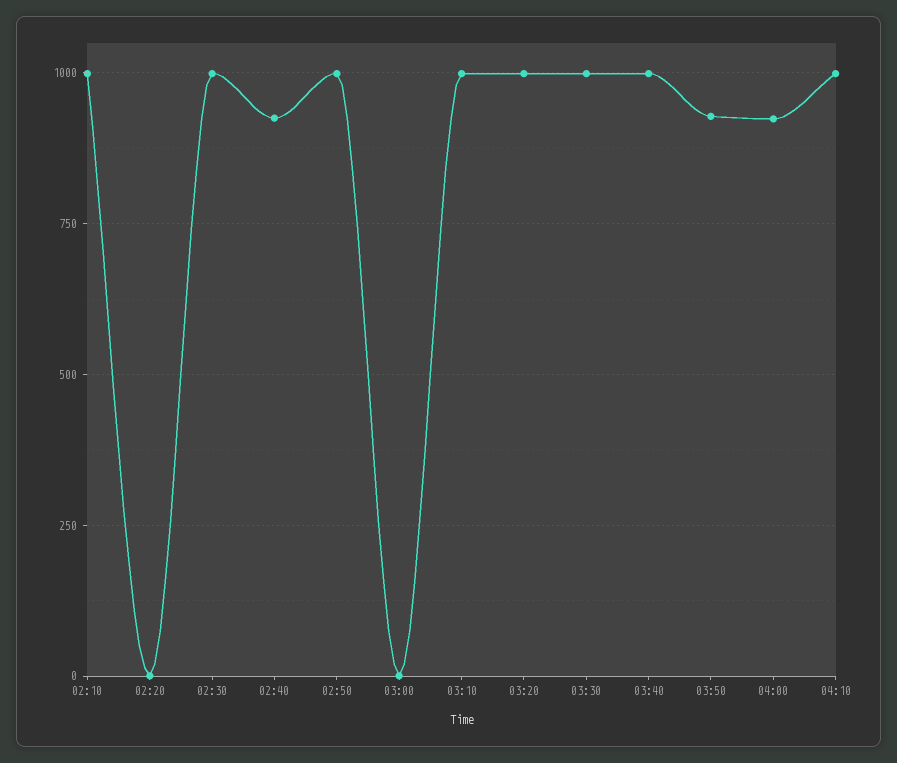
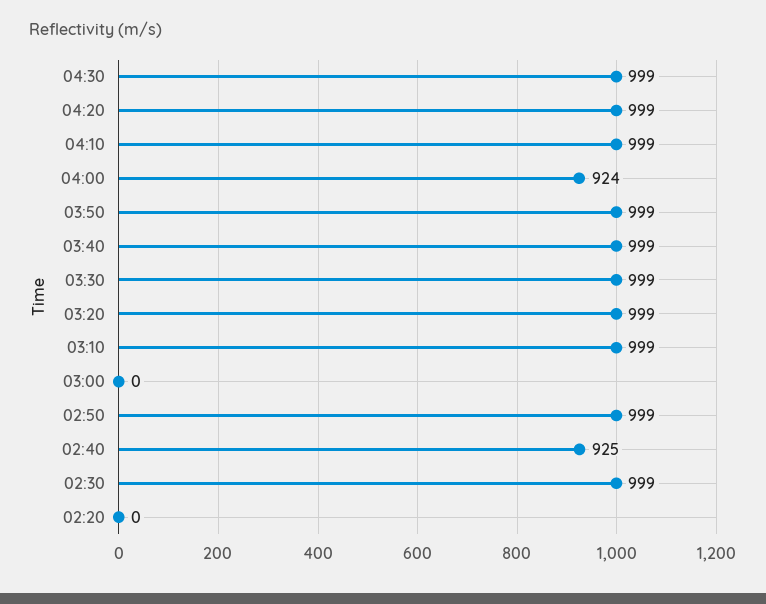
02:10: 1000 -> none
03:50: 925 -> 999
04:30: none -> 999
04:20: none -> 999

